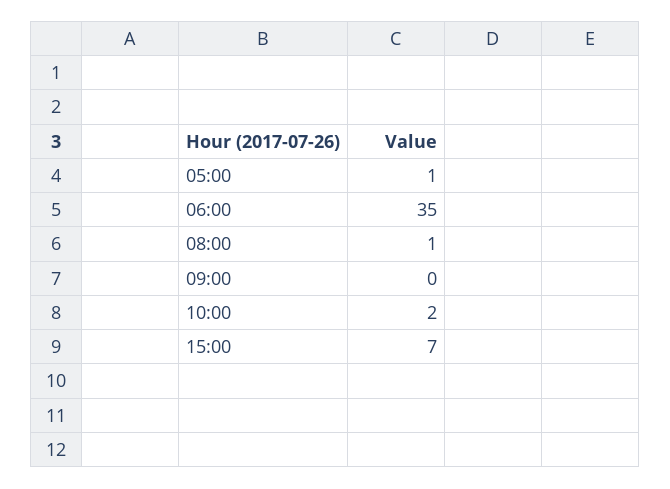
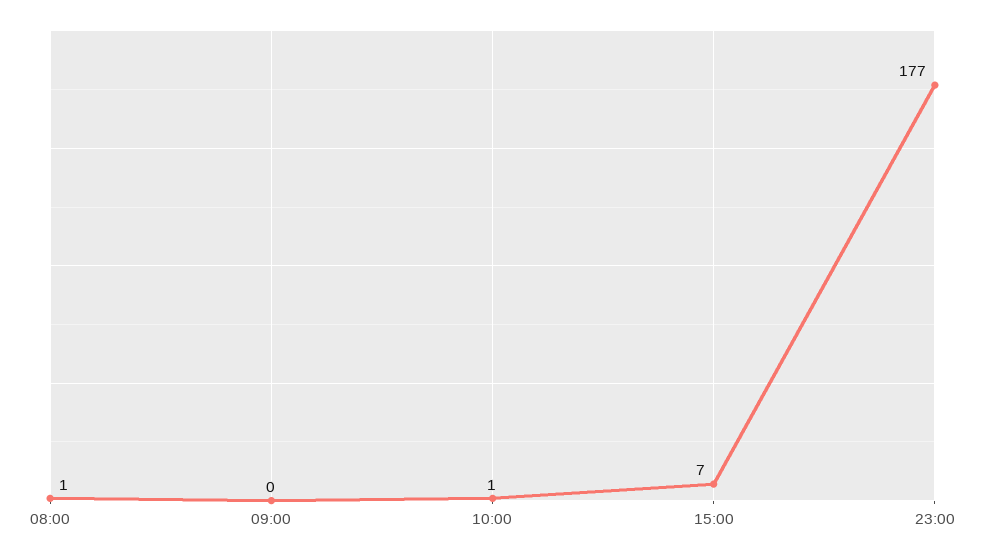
05:00: 1 -> none
06:00: 35 -> none
10:00: 2 -> 1
23:00: none -> 177

